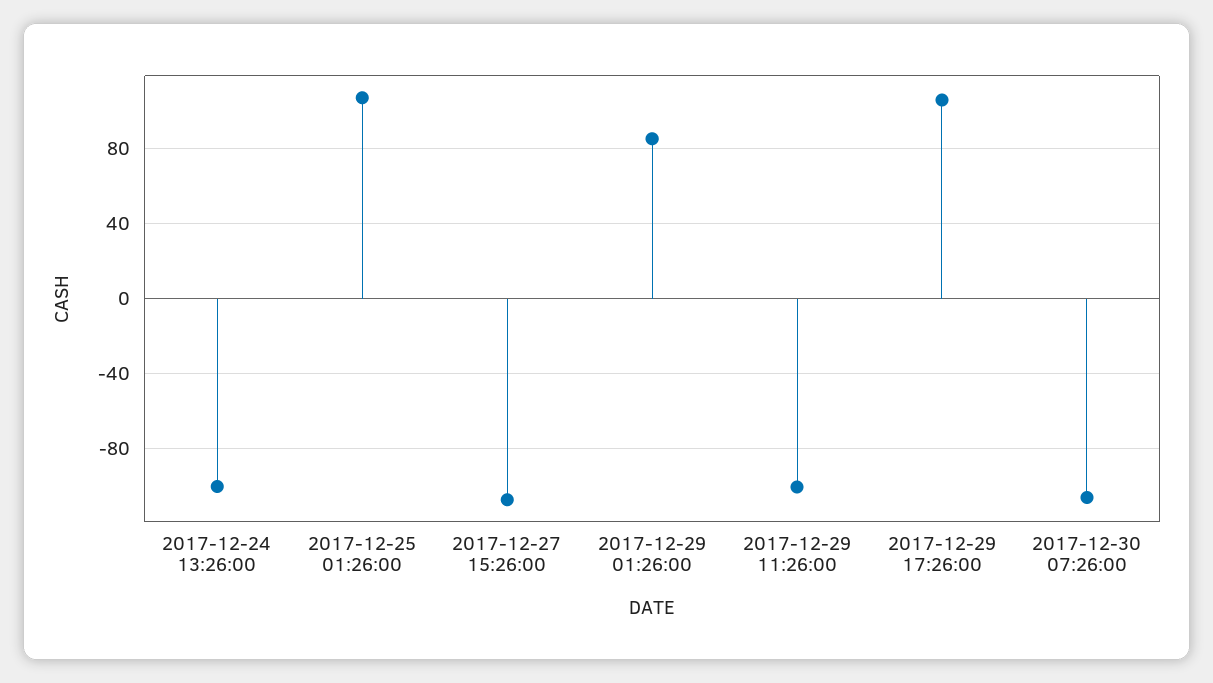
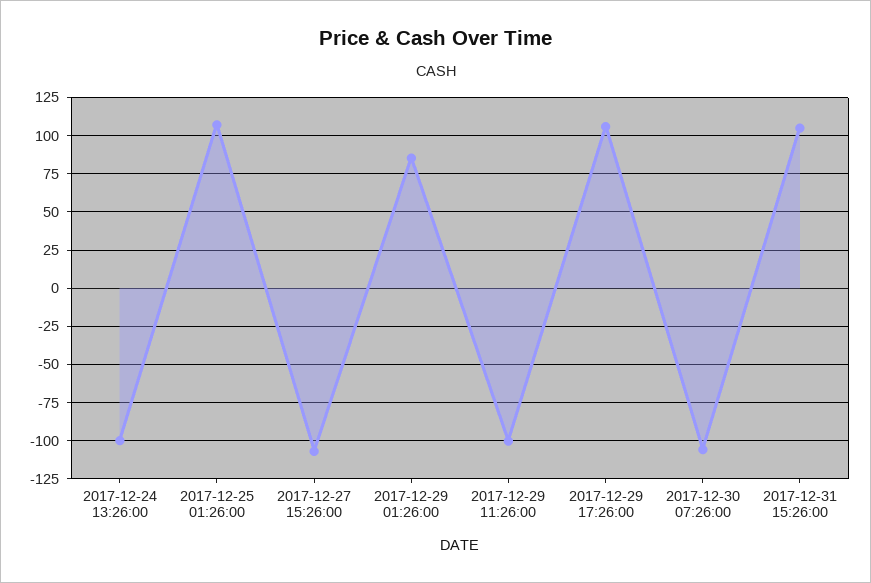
2017-12-31 15:26:00: none -> 105

